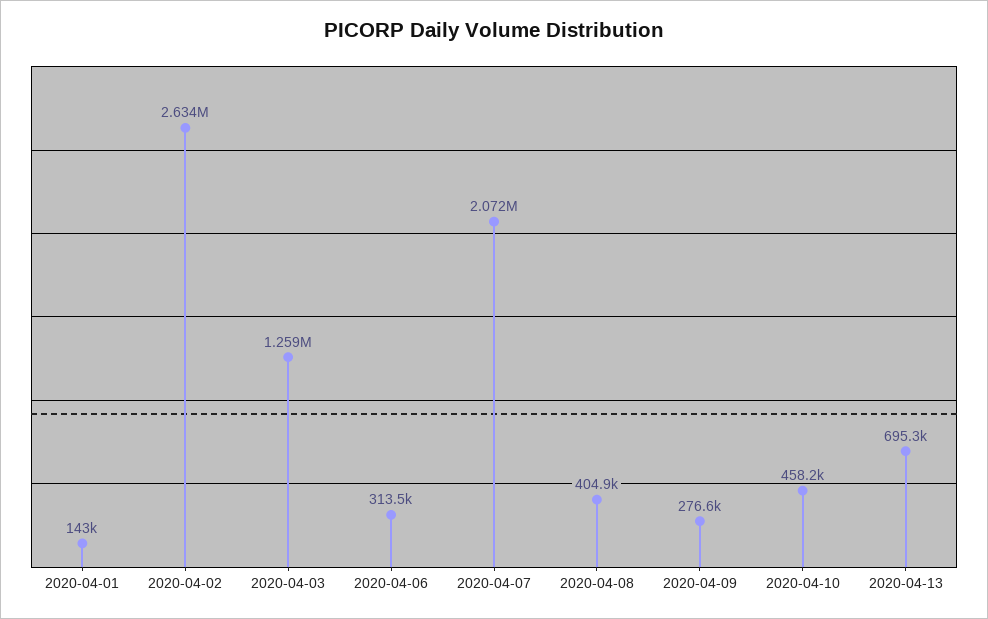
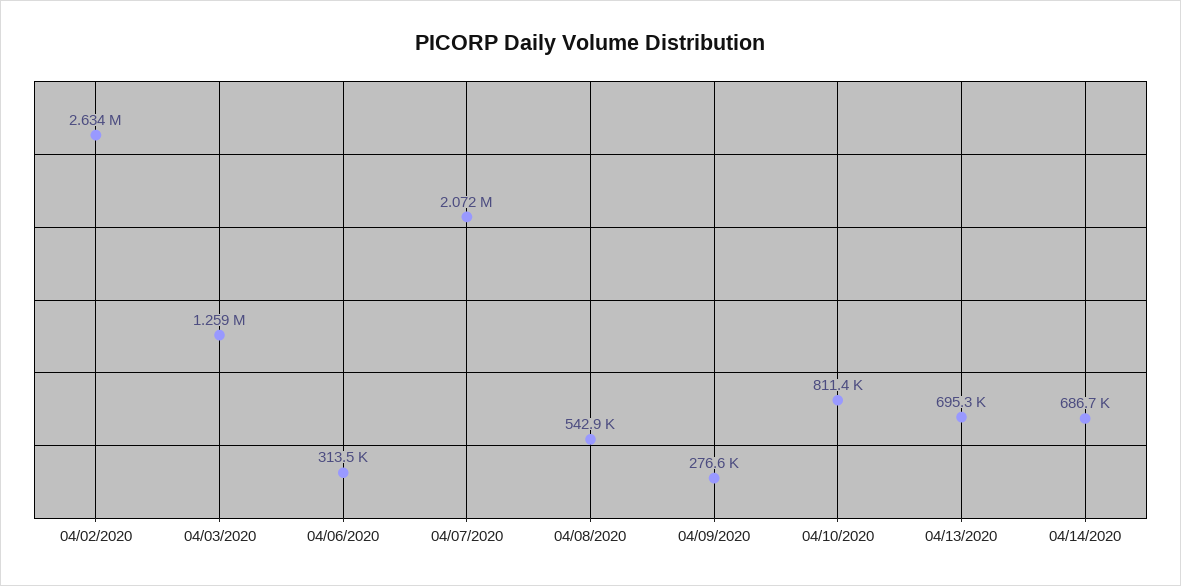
2020-04-01: 143000 -> none
2020-04-08: 404900 -> 542900
2020-04-10: 458200 -> 811400
04/14/2020: none -> 686700

